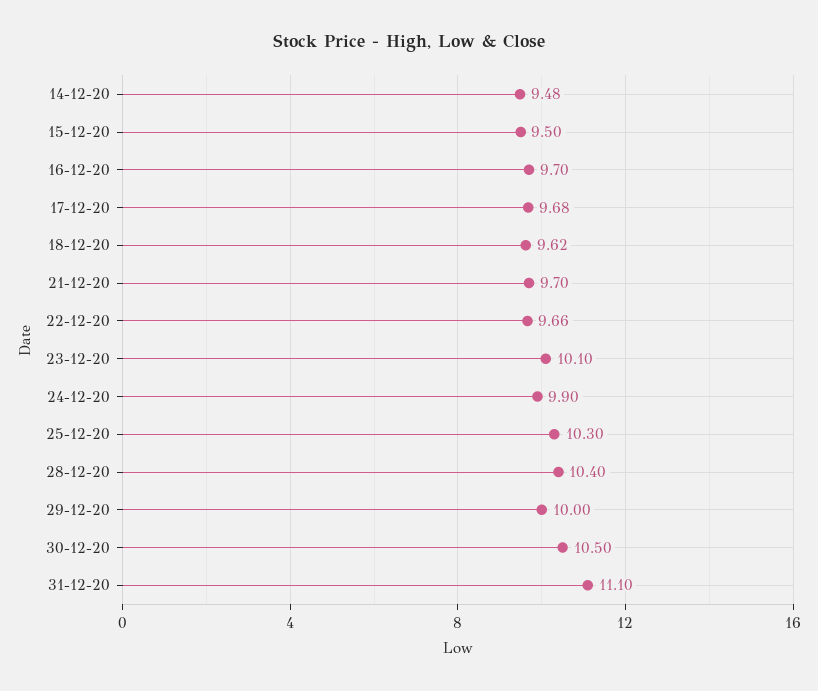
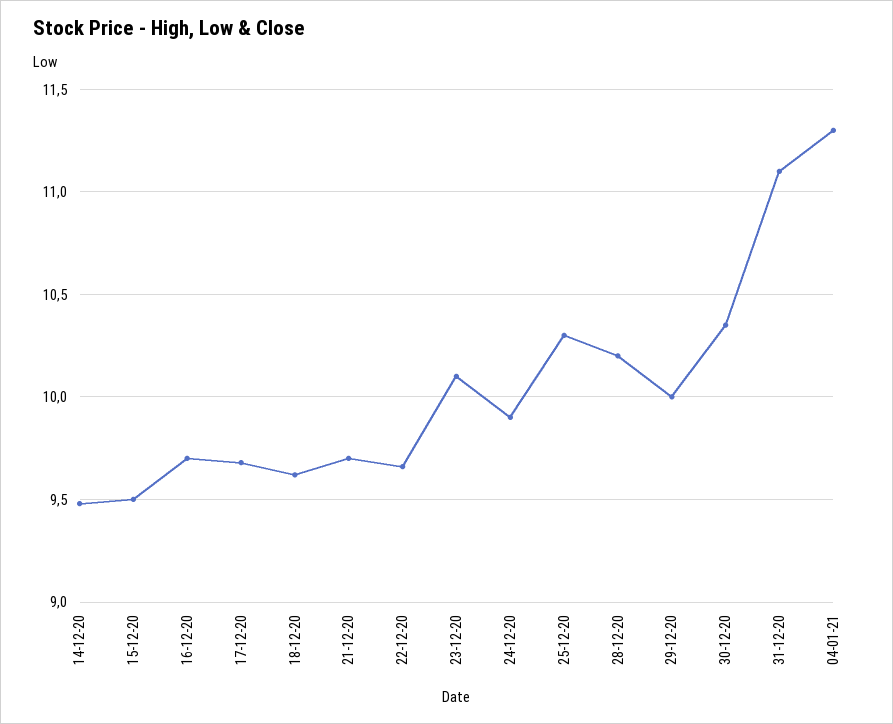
28-12-20: 10.4 -> 10.2
30-12-20: 10.5 -> 10.35
04-01-21: none -> 11.3

